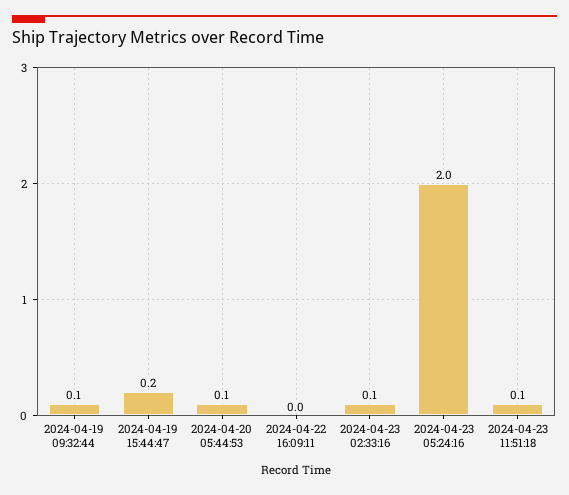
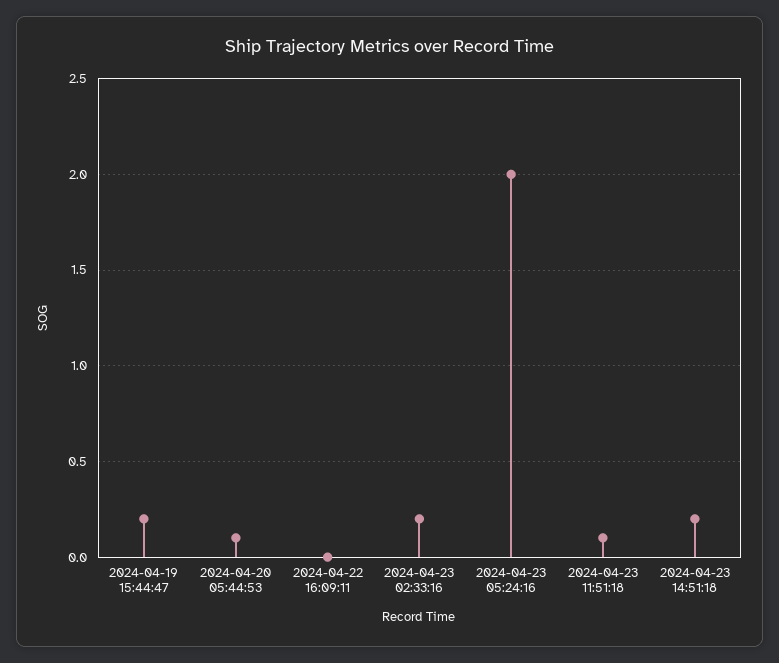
2024-04-19 09:32:44: 0.1 -> none
2024-04-23 02:33:16: 0.1 -> 0.2
2024-04-23 14:51:18: none -> 0.2

